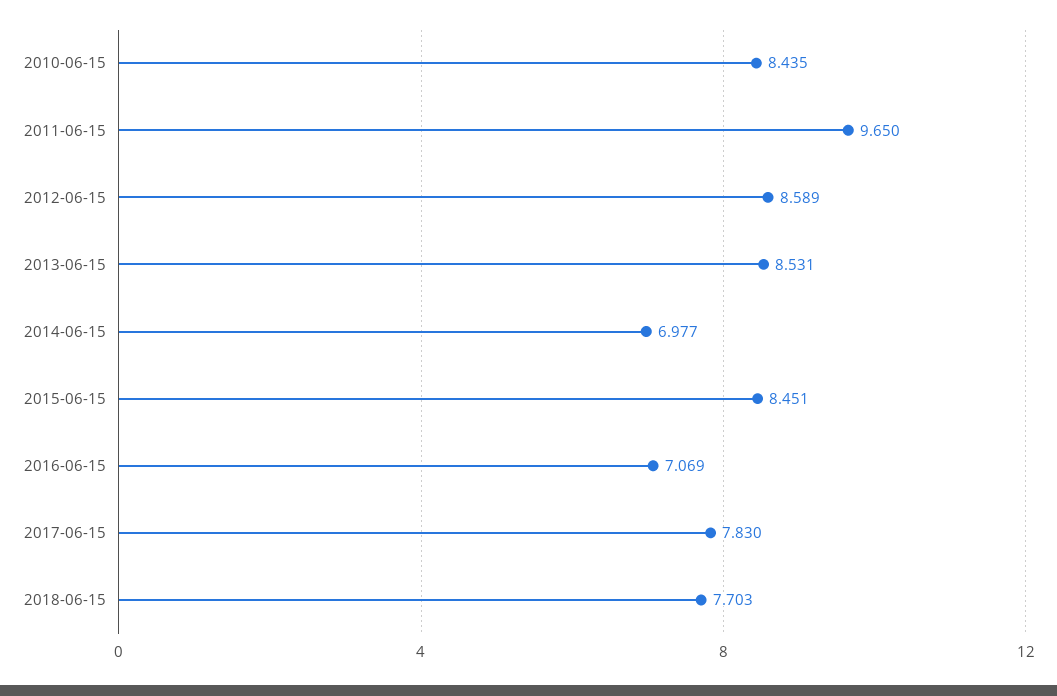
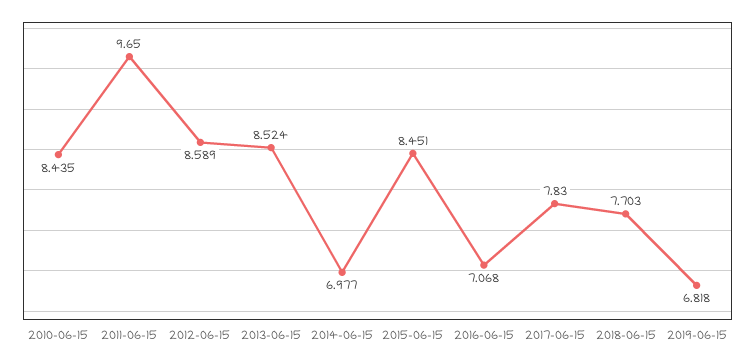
2013-06-15: 8.531 -> 8.524
2016-06-15: 7.069 -> 7.068
2019-06-15: none -> 6.818

